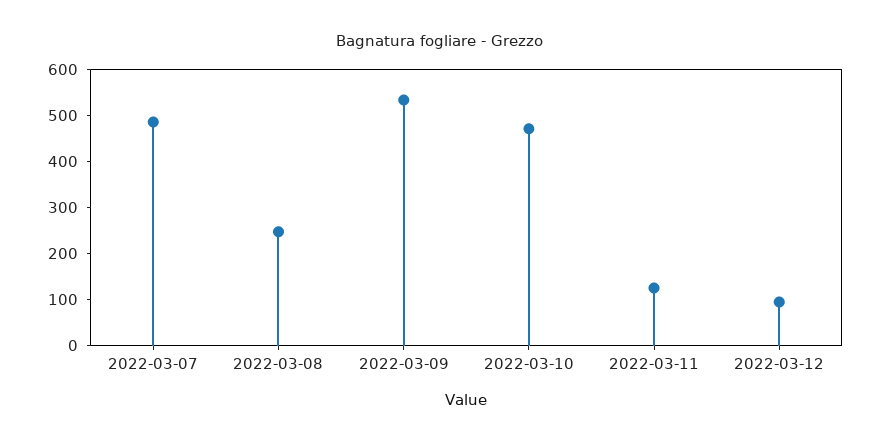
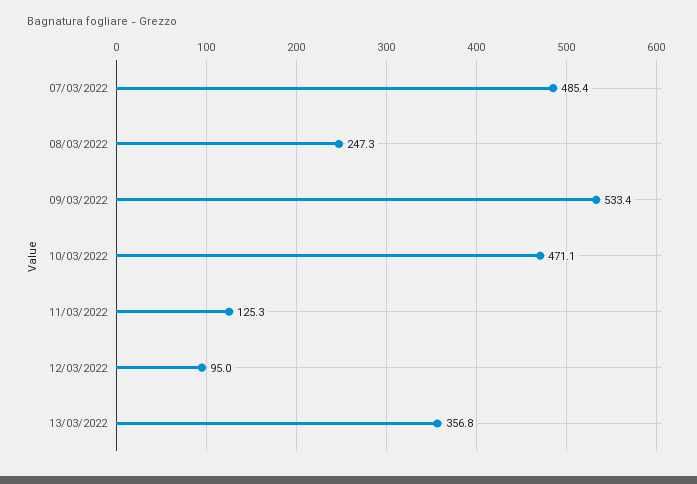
13/03/2022: none -> 356.8

